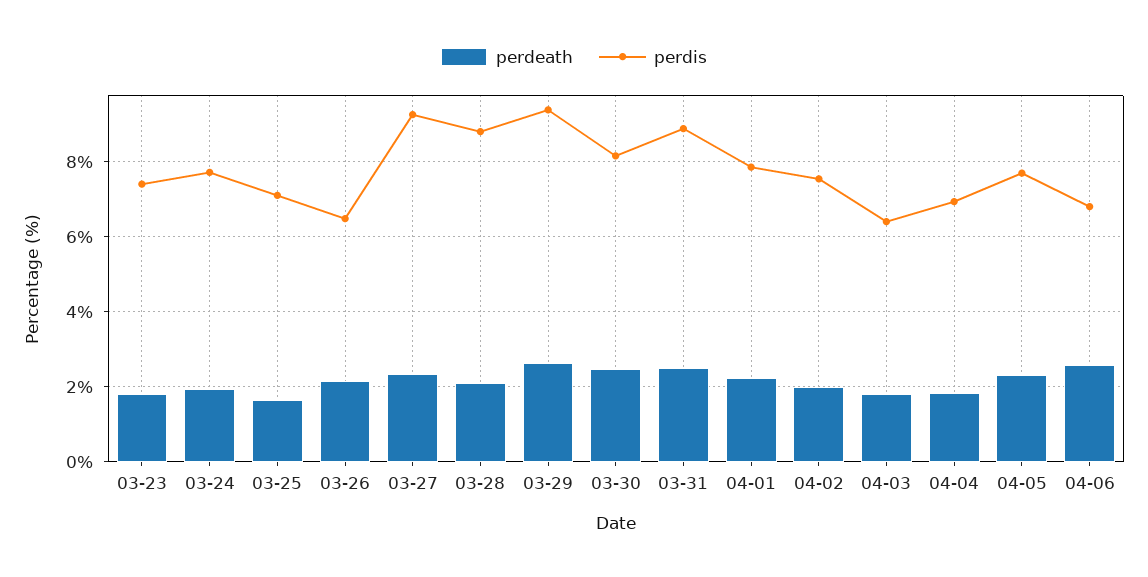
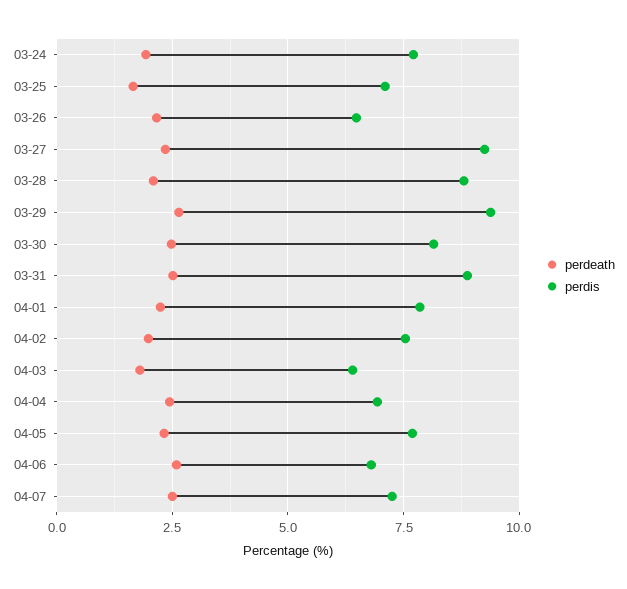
perdeath, 03-23: 1.8 -> none
perdis, 03-23: 7.4 -> none
perdeath, 04-04: 1.8 -> 2.5
perdeath, 04-07: none -> 2.5
perdis, 04-07: none -> 7.25

